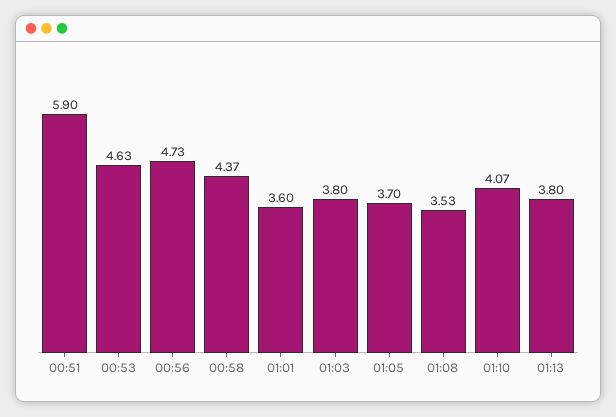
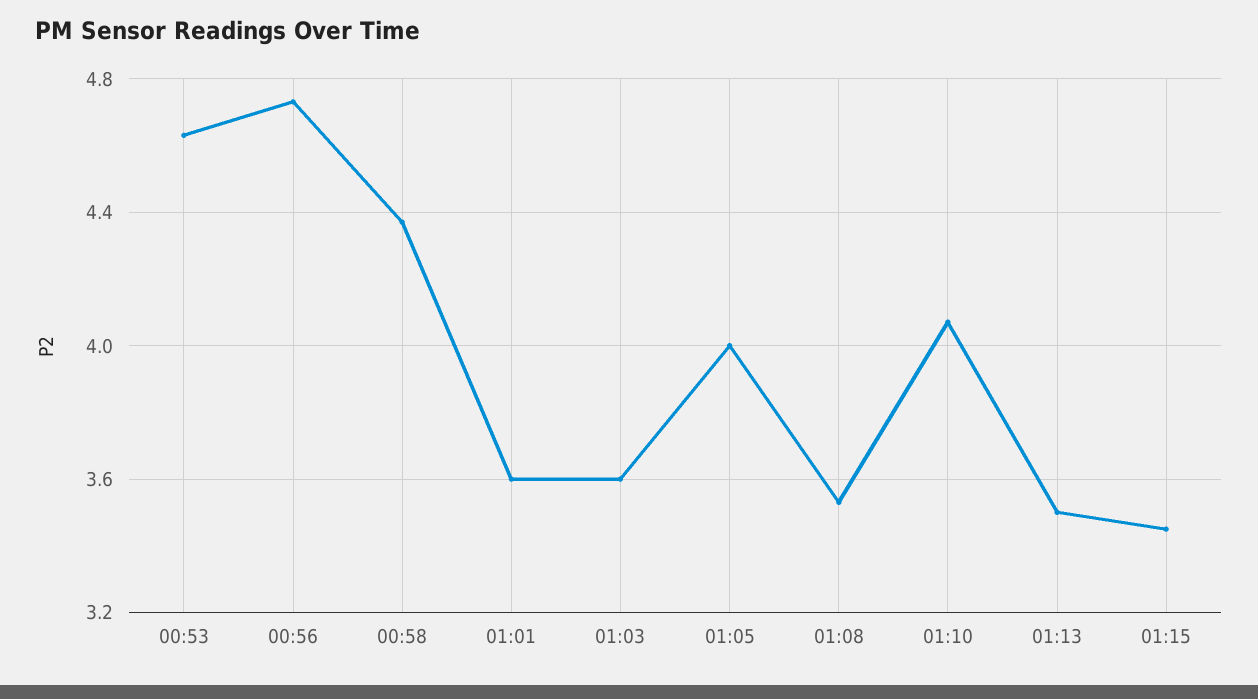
00:51: 5.9 -> none
01:03: 3.8 -> 3.6
01:05: 3.7 -> 4
01:13: 3.8 -> 3.5
01:15: none -> 3.45

